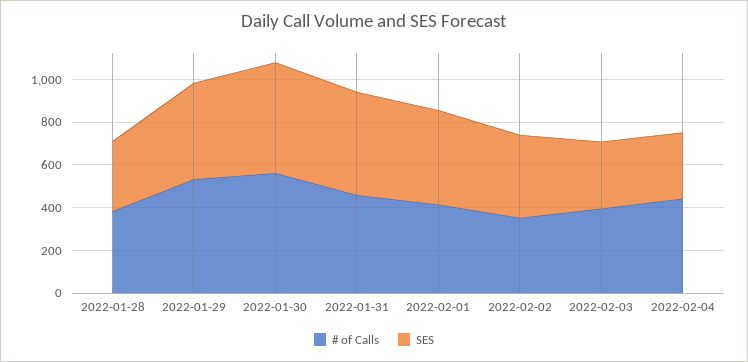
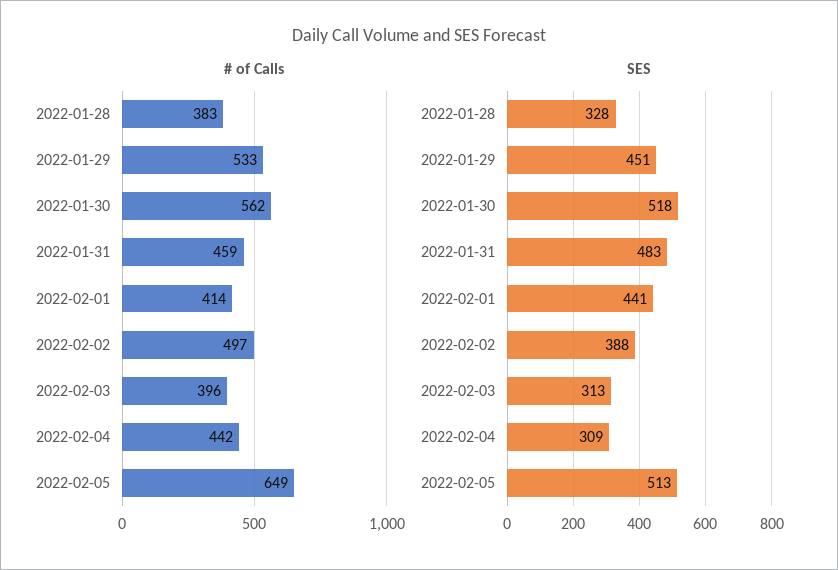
# of Calls, 2022-02-02: 350 -> 497
# of Calls, 2022-02-05: none -> 649
SES, 2022-02-05: none -> 513

